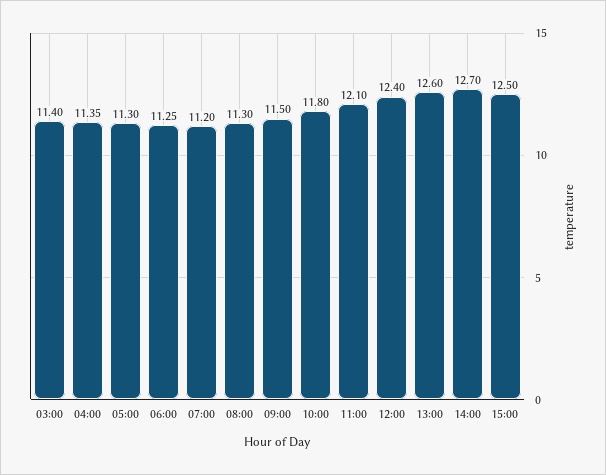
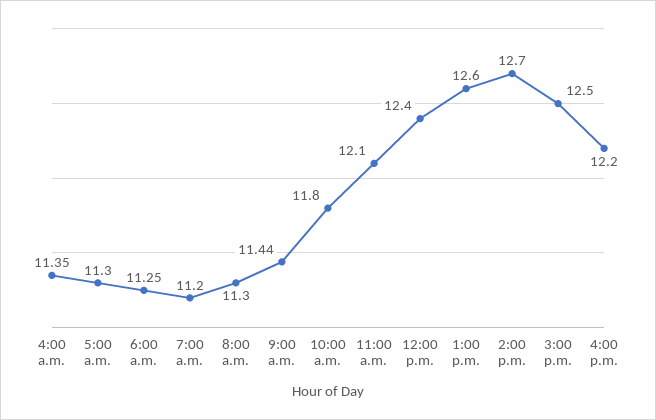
03:00: 11.4 -> none
09:00: 11.5 -> 11.44
4:00 p.m.: none -> 12.2

